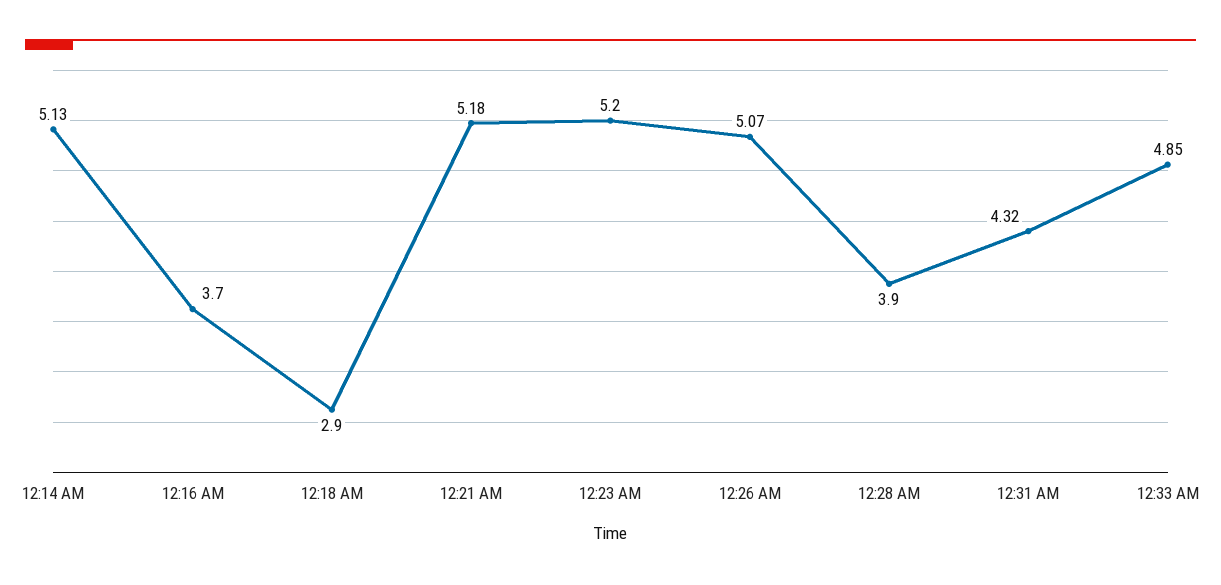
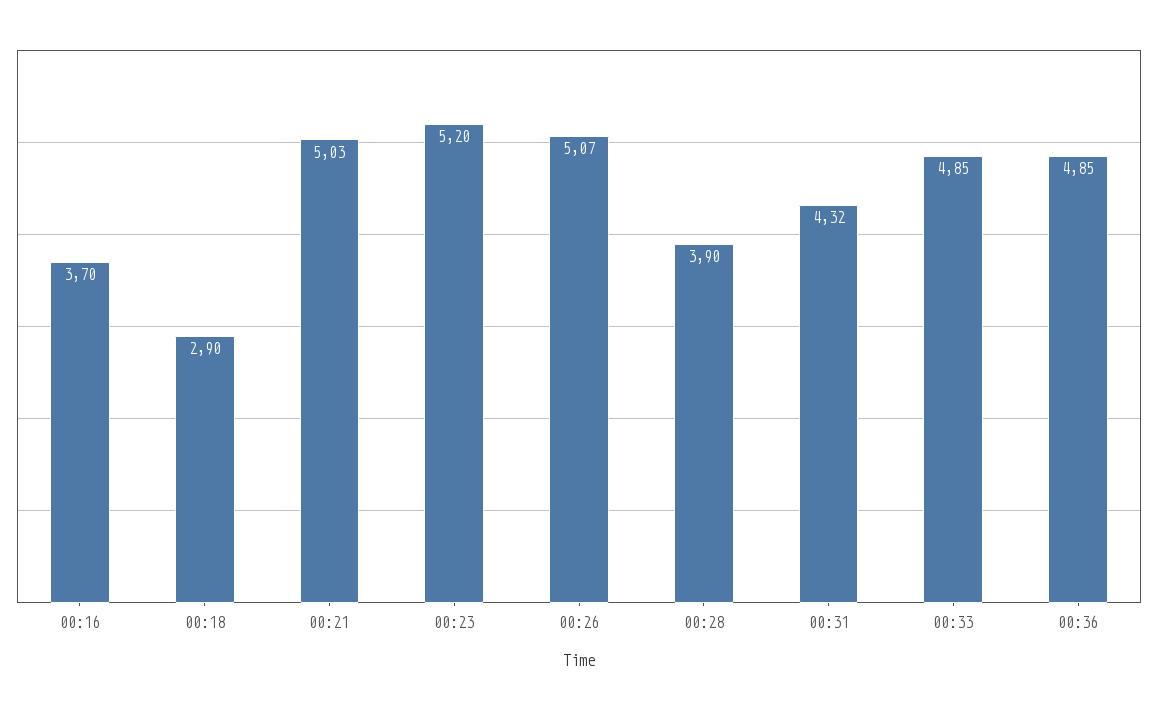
12:14 AM: 5.13 -> none
12:21 AM: 5.18 -> 5.03
00:36: none -> 4.85

